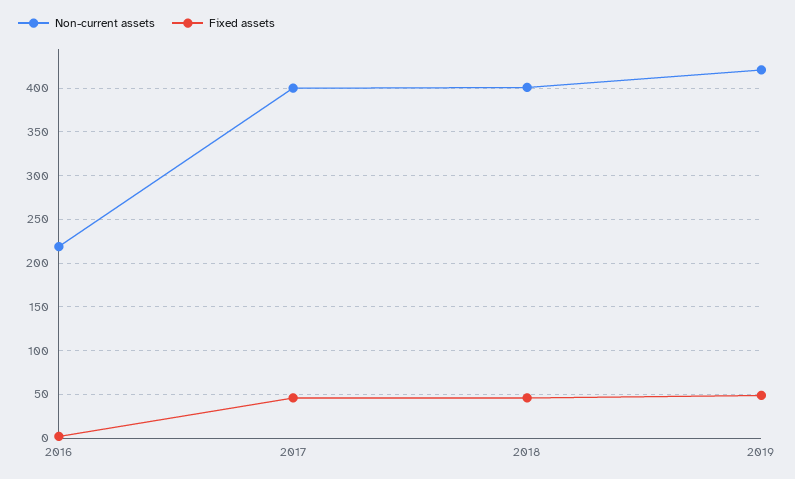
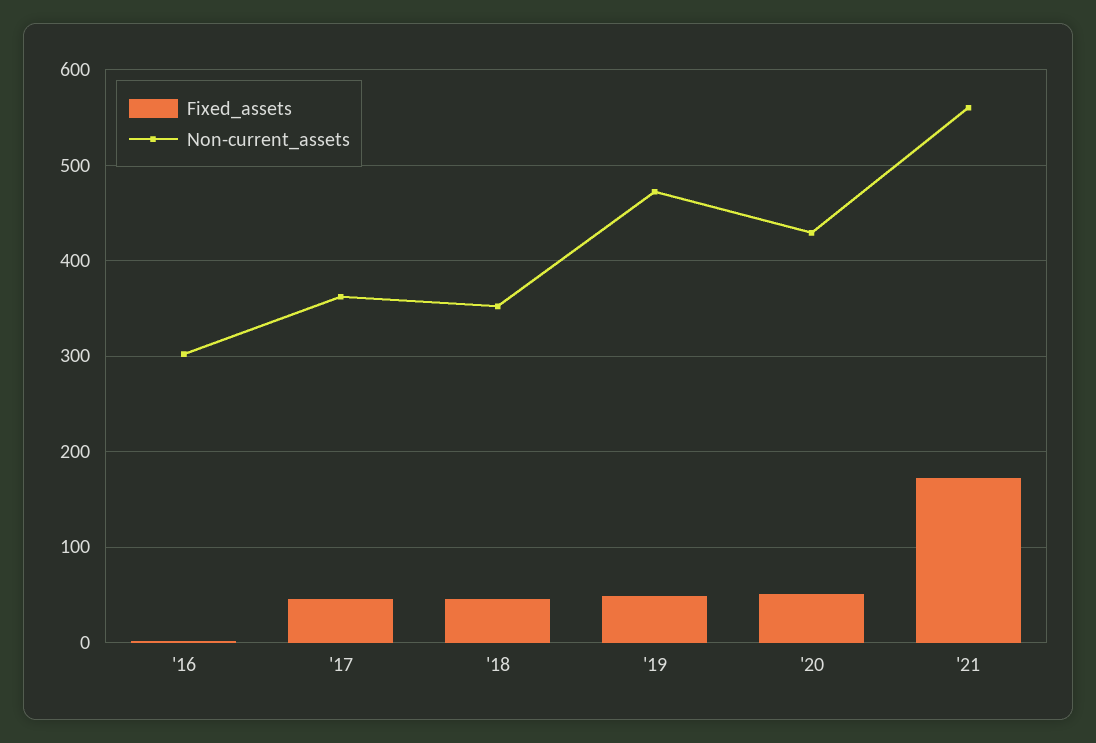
Non-current assets, 2016: 220 -> 300
Non-current assets, 2017: 400 -> 360
Non-current assets, 2018: 400 -> 350
Non-current assets, 2019: 420 -> 470
Fixed assets, '20: none -> 50
Non-current assets, '20: none -> 430
Fixed assets, '21: none -> 170
Non-current assets, '21: none -> 560

